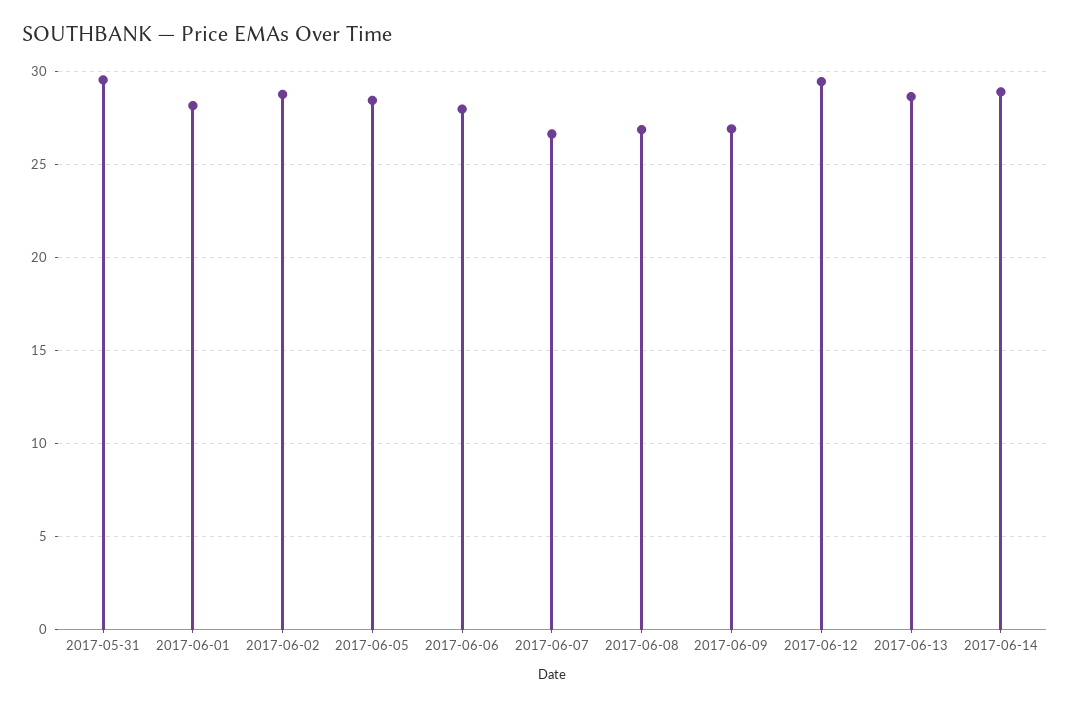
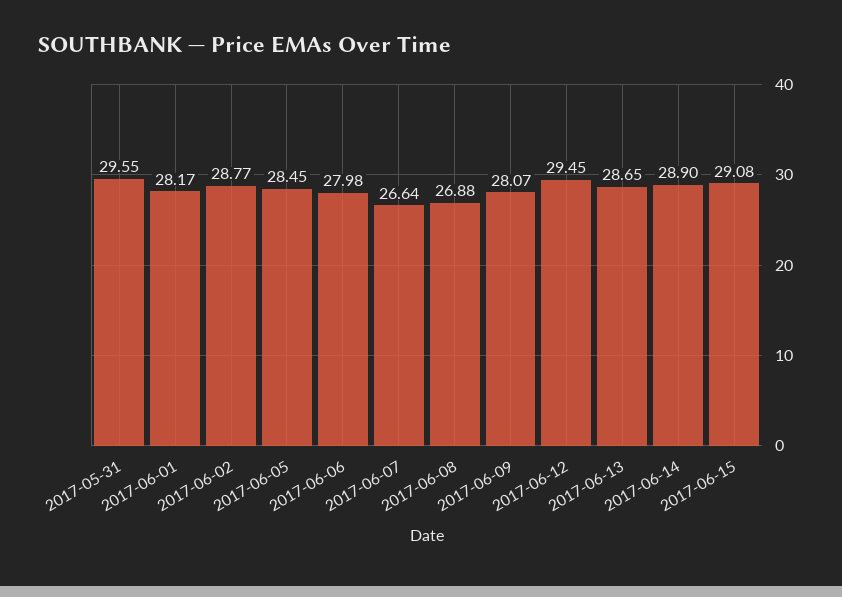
2017-06-09: 27 -> 28.07
2017-06-15: none -> 29.08

